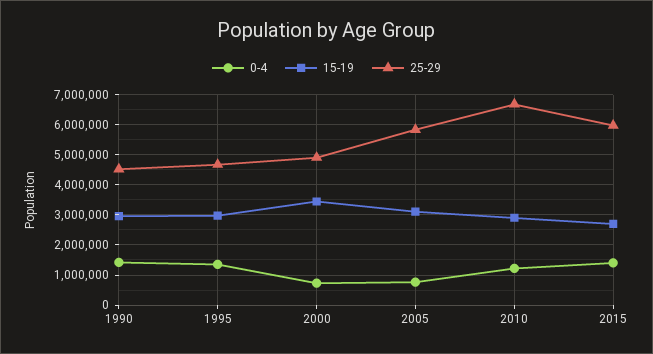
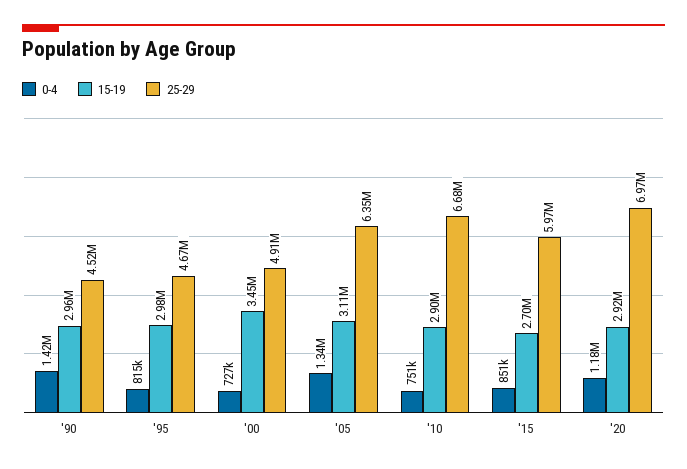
0-4, 1995: 1400000 -> 815000
0-4, 2005: 800000 -> 1340000
25-29, 2005: 5800000 -> 6350000
0-4, 2010: 1200000 -> 751000
0-4, 2015: 1400000 -> 851000
0-4, '20: none -> 1180000
15-19, '20: none -> 2920000
25-29, '20: none -> 6970000

